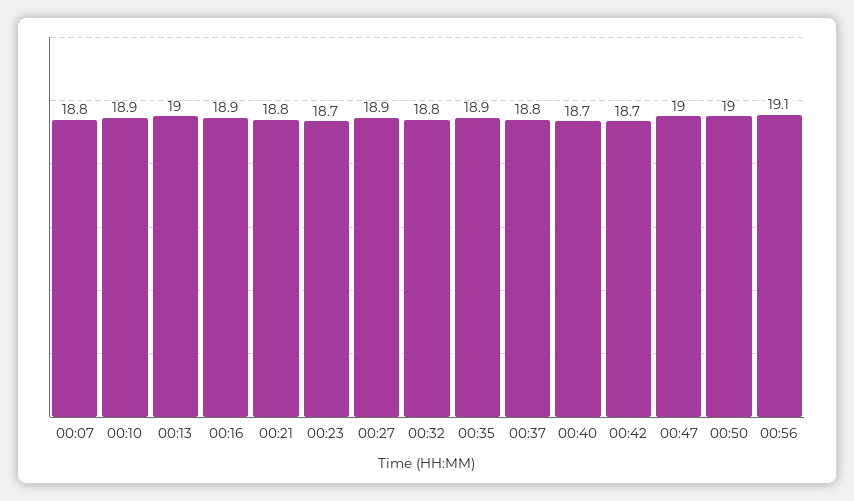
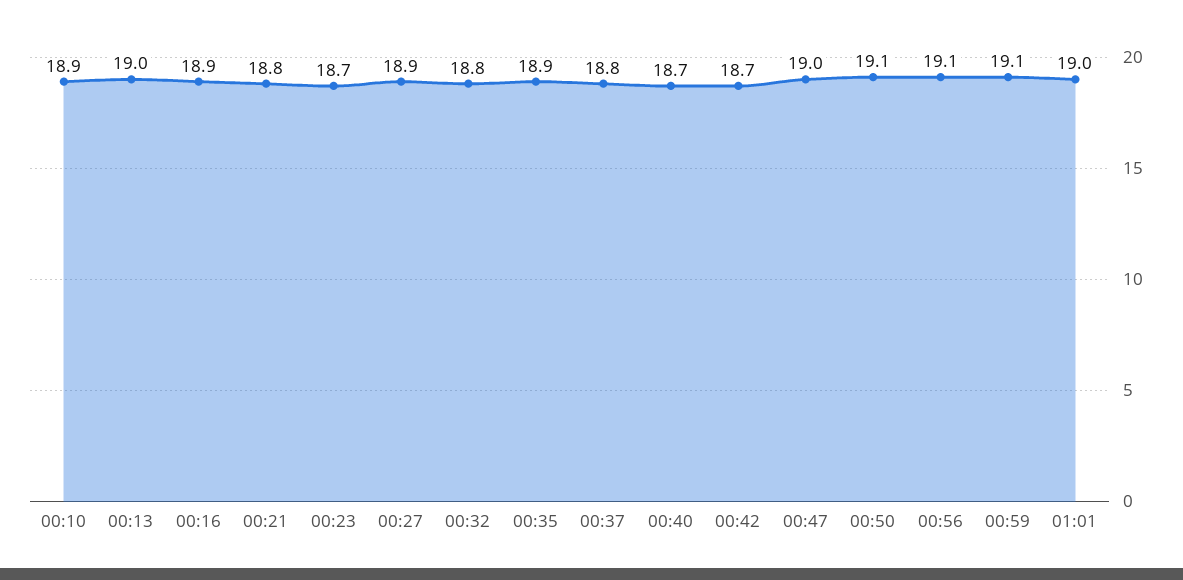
00:07: 18.8 -> none
00:50: 19 -> 19.1
00:59: none -> 19.1
01:01: none -> 19

